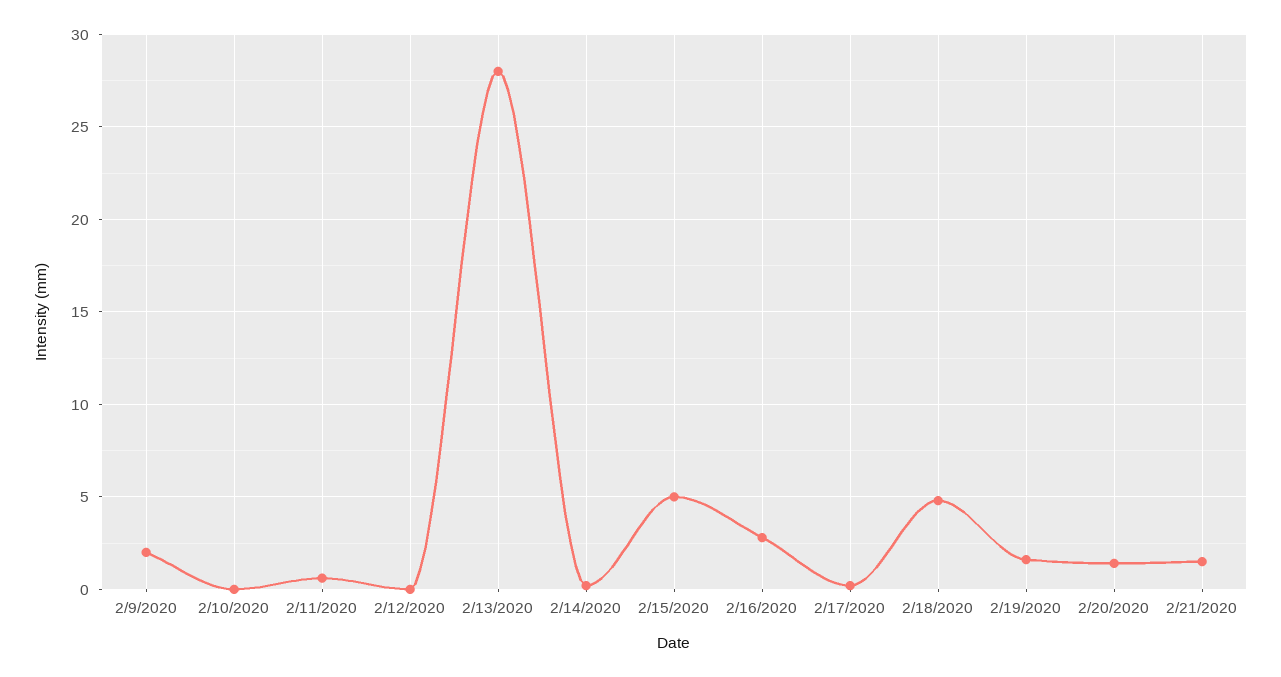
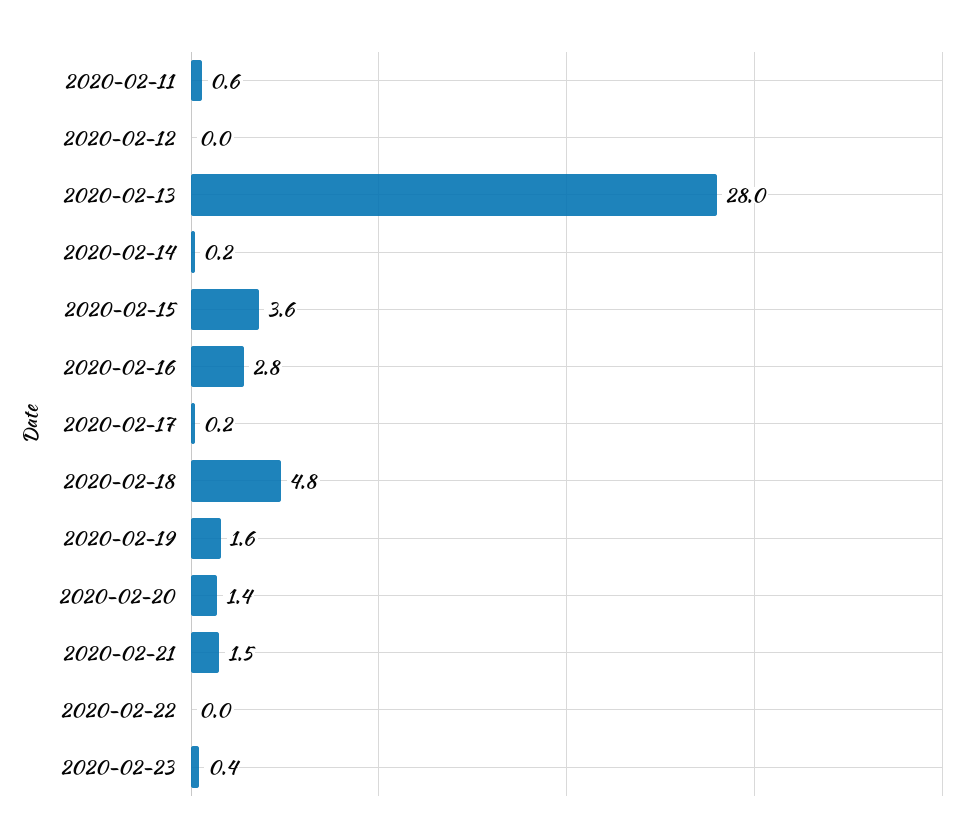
2/9/2020: 2 -> none
2/10/2020: 0 -> none
2/15/2020: 5 -> 3.6
2020-02-22: none -> 0
2020-02-23: none -> 0.4

